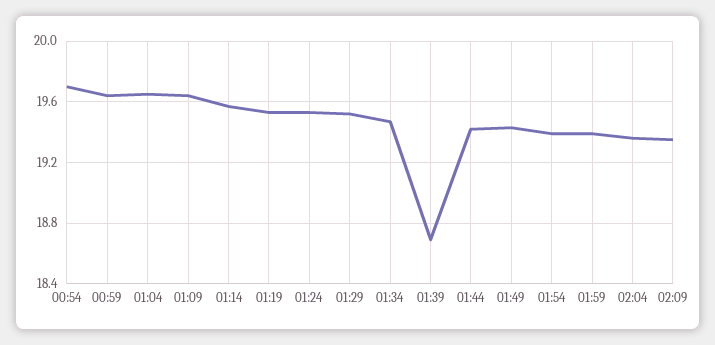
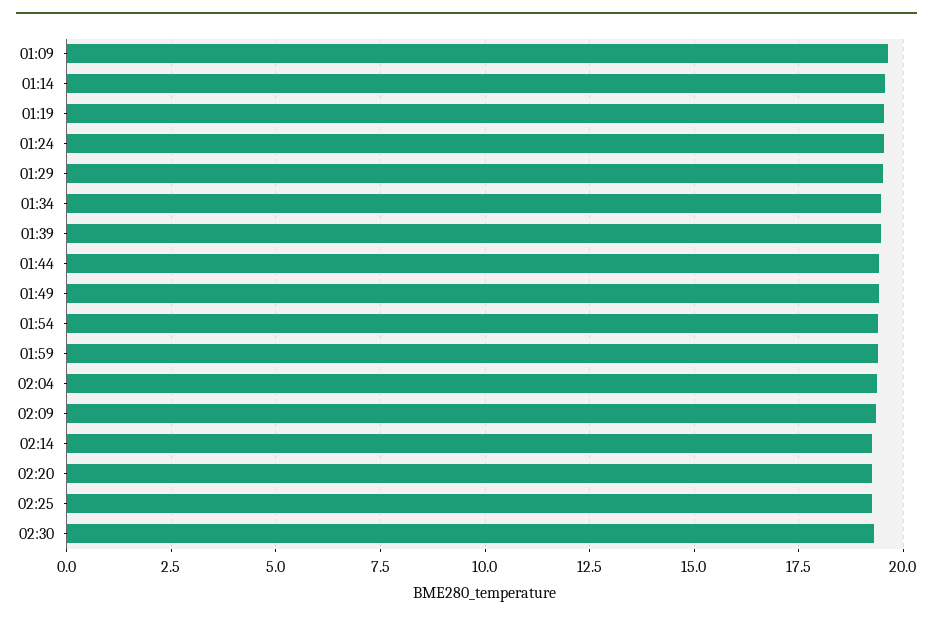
00:54: 19.7 -> none
00:59: 19.65 -> none
01:04: 19.65 -> none
01:39: 18.7 -> 19.5
02:14: none -> 19.25
02:20: none -> 19.25
02:25: none -> 19.25
02:30: none -> 19.25

